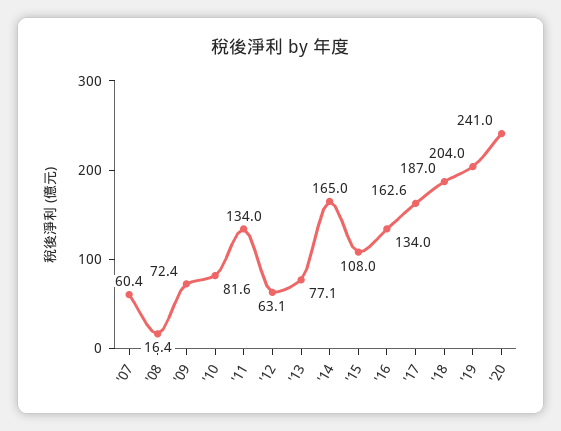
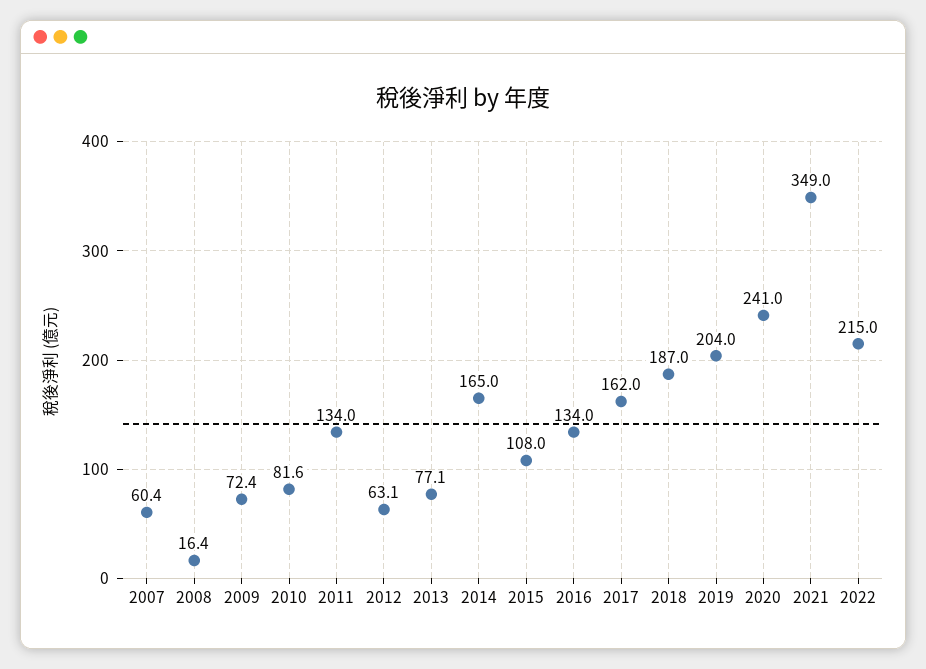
'17: 162.6 -> 162
2021: none -> 349
2022: none -> 215

